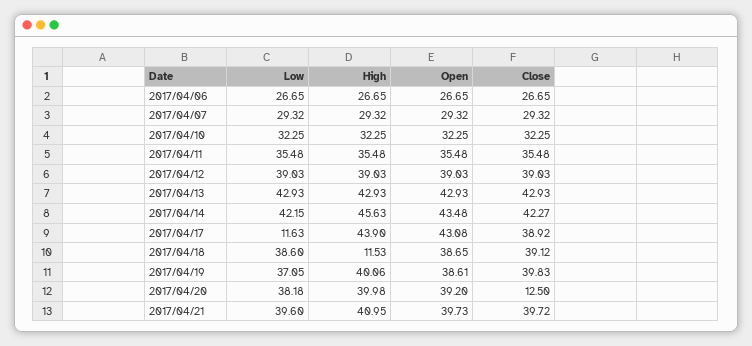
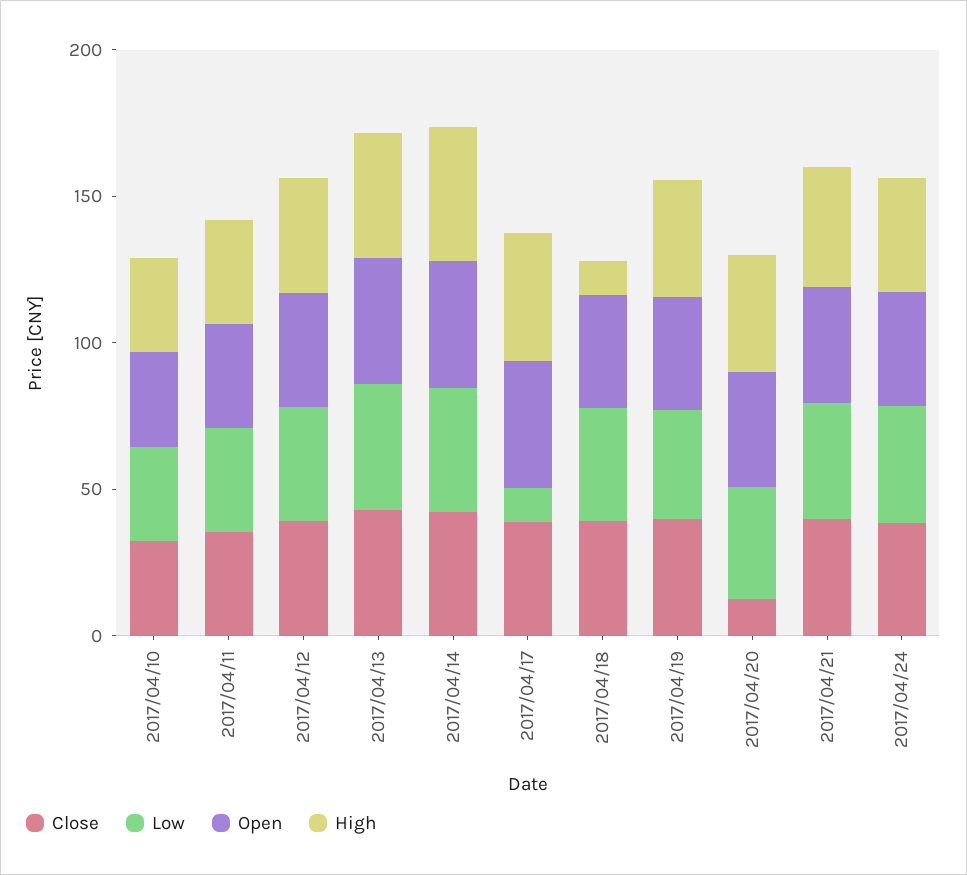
Low, 2017/04/06: 26.65 -> none
High, 2017/04/06: 26.65 -> none
Open, 2017/04/06: 26.65 -> none
Close, 2017/04/06: 26.65 -> none
Low, 2017/04/07: 29.32 -> none
High, 2017/04/07: 29.32 -> none
Open, 2017/04/07: 29.32 -> none
Close, 2017/04/07: 29.32 -> none
Close, 2017/04/24: none -> 40
Low, 2017/04/24: none -> 40
Open, 2017/04/24: none -> 40
High, 2017/04/24: none -> 40

